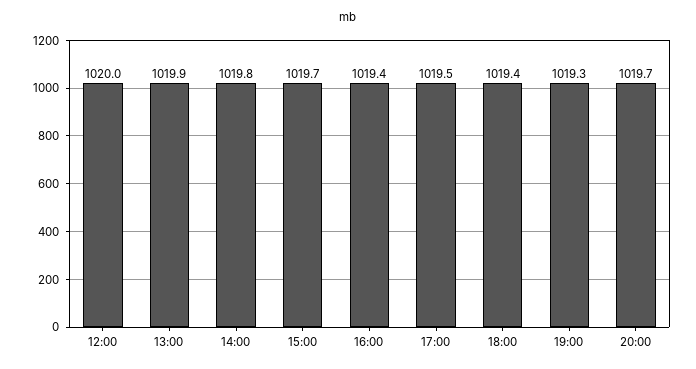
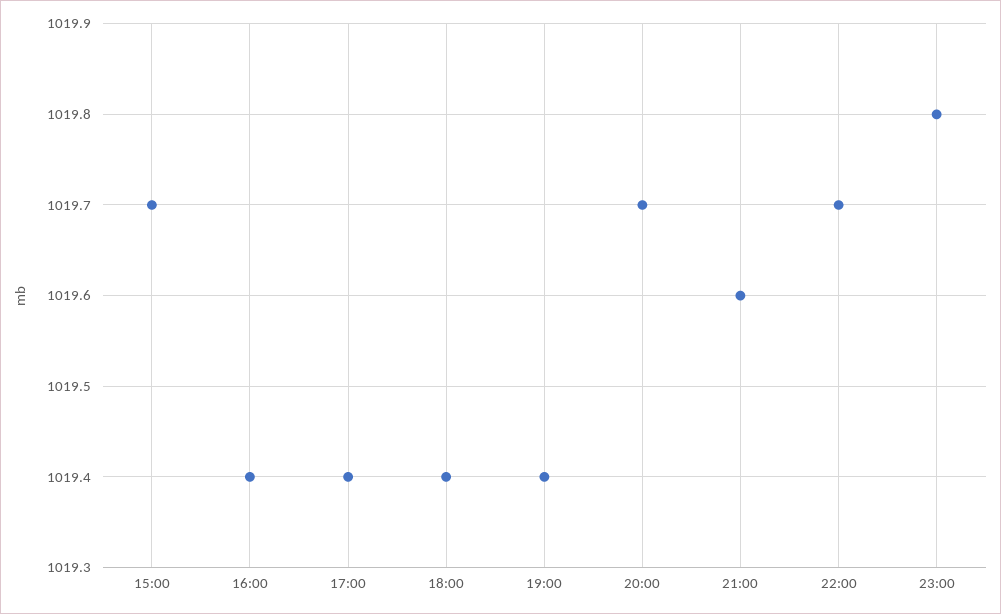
12:00: 1020 -> none
13:00: 1019.9 -> none
14:00: 1019.8 -> none
17:00: 1019.5 -> 1019.4
19:00: 1019.3 -> 1019.4
21:00: none -> 1019.6
22:00: none -> 1019.7
23:00: none -> 1019.8

